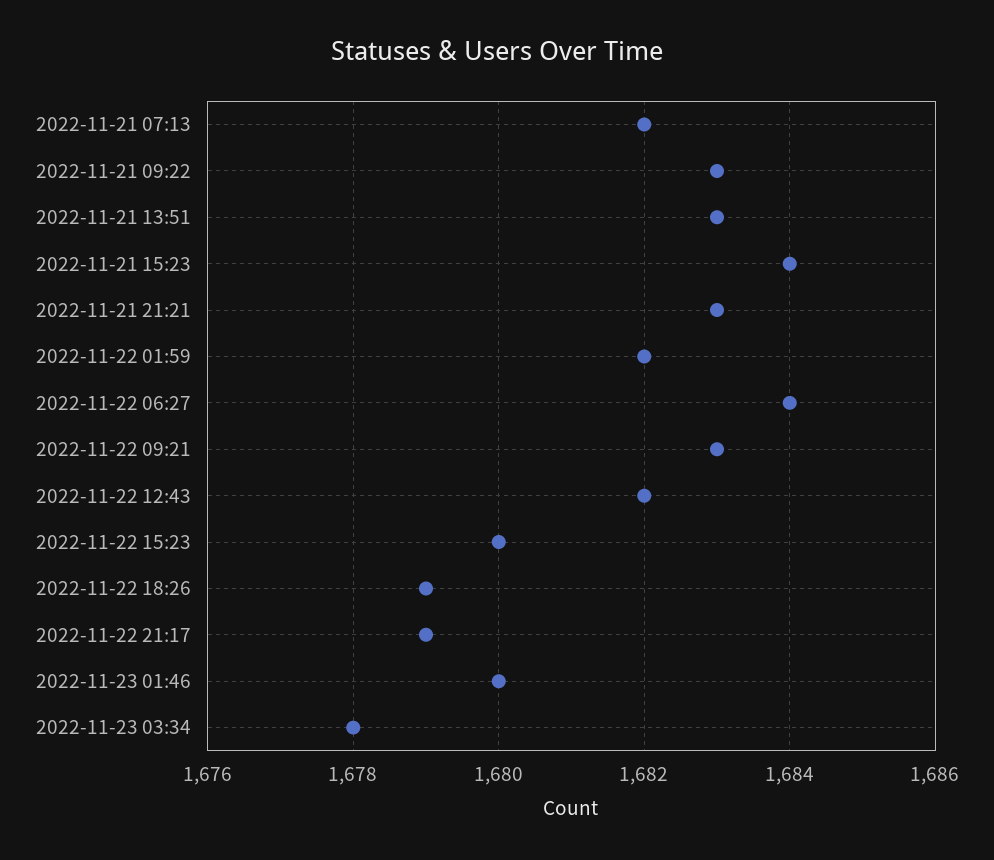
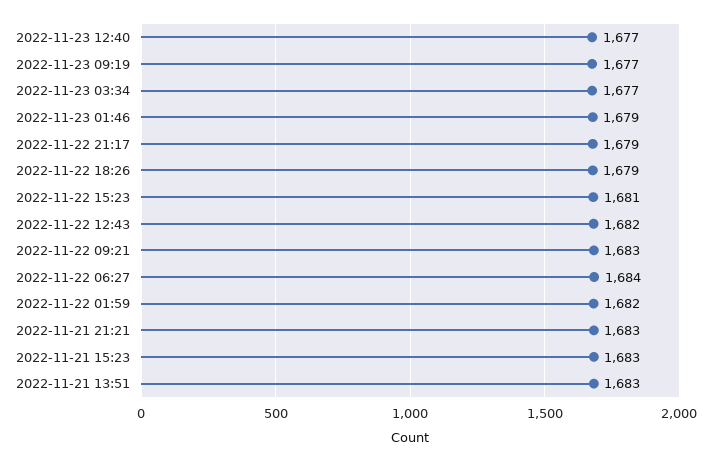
2022-11-21 07:13: 1682 -> none
2022-11-21 09:22: 1683 -> none
2022-11-21 15:23: 1684 -> 1683
2022-11-22 15:23: 1680 -> 1681
2022-11-23 01:46: 1680 -> 1679
2022-11-23 03:34: 1678 -> 1677
2022-11-23 12:40: none -> 1677
2022-11-23 09:19: none -> 1677

